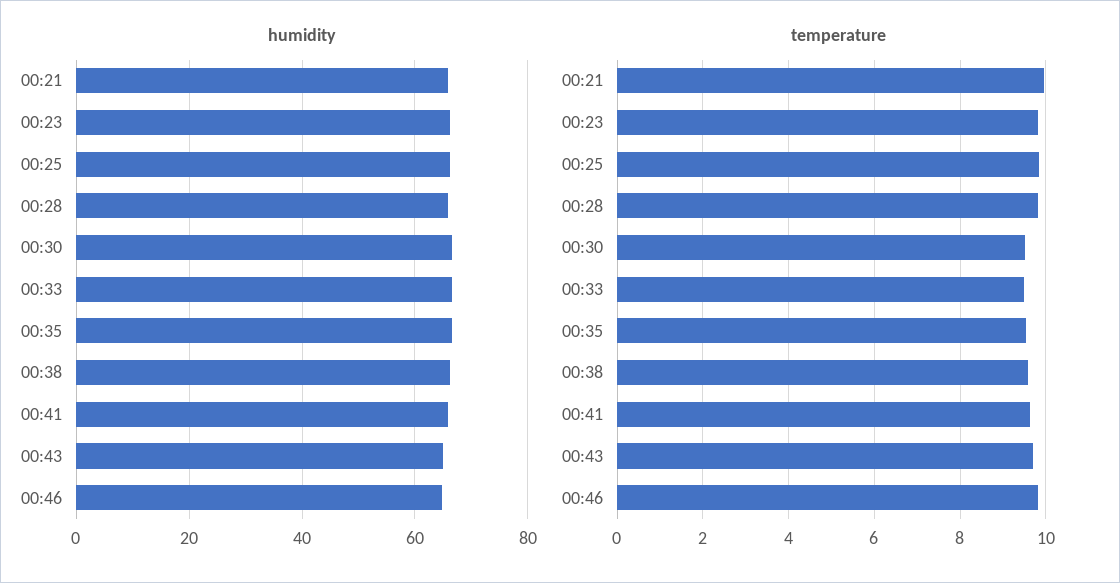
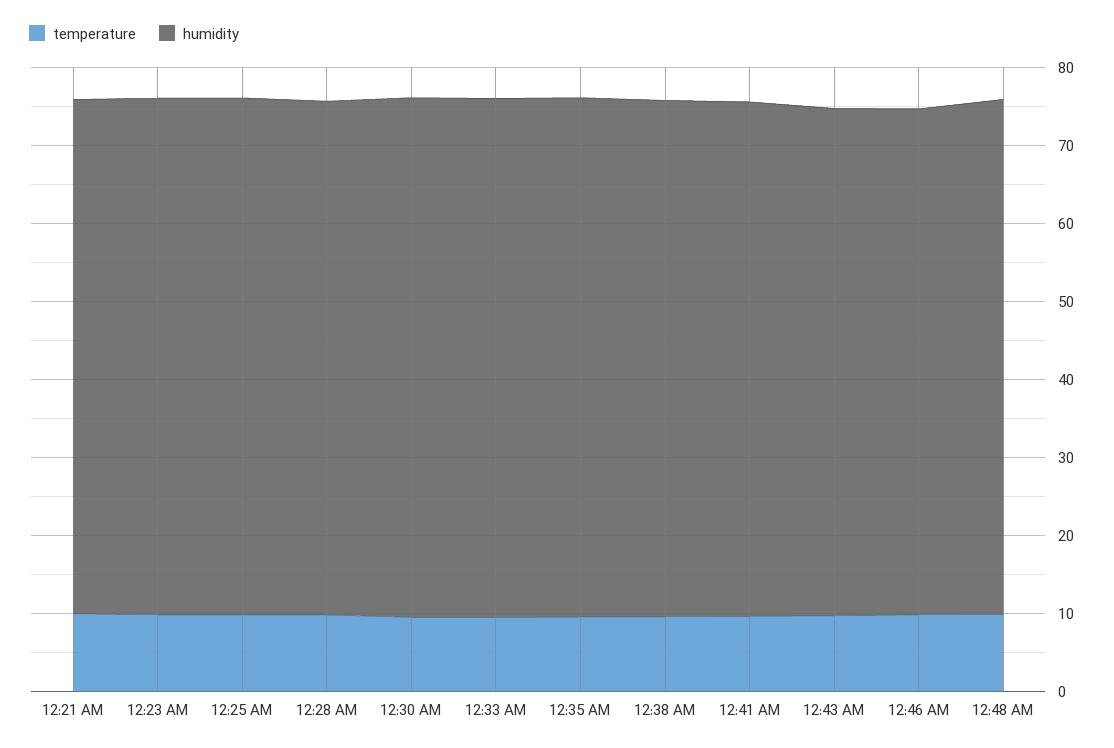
temperature, 12:48 AM: none -> 10
humidity, 12:48 AM: none -> 66

